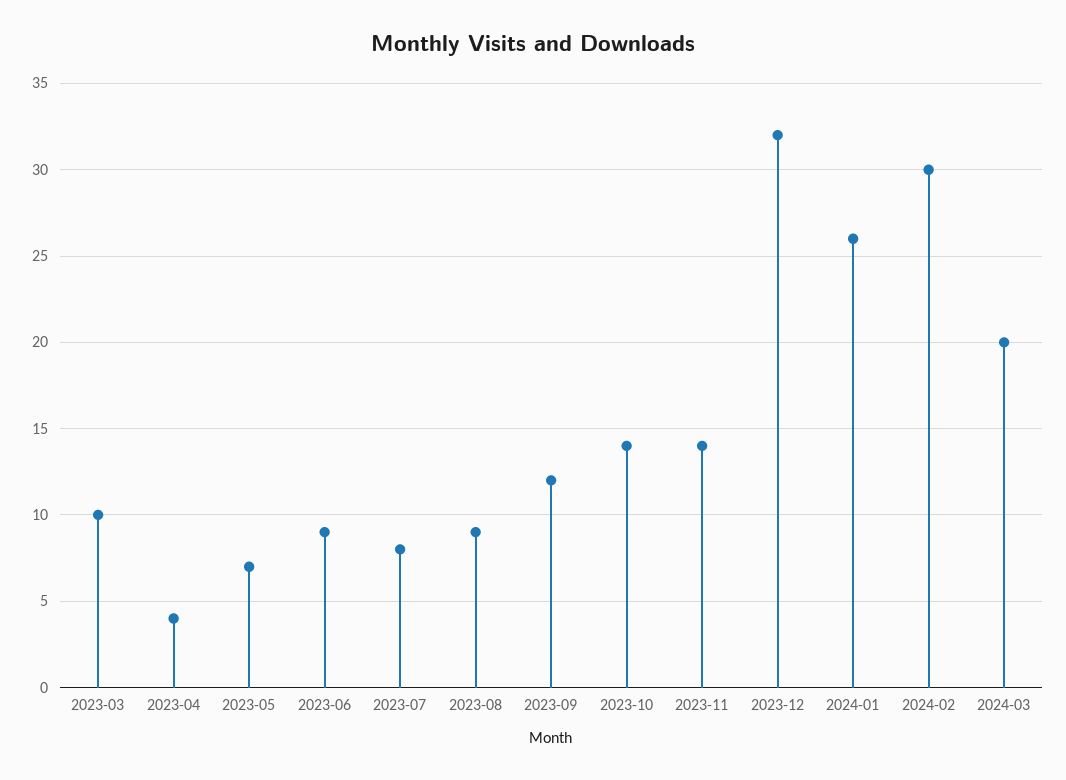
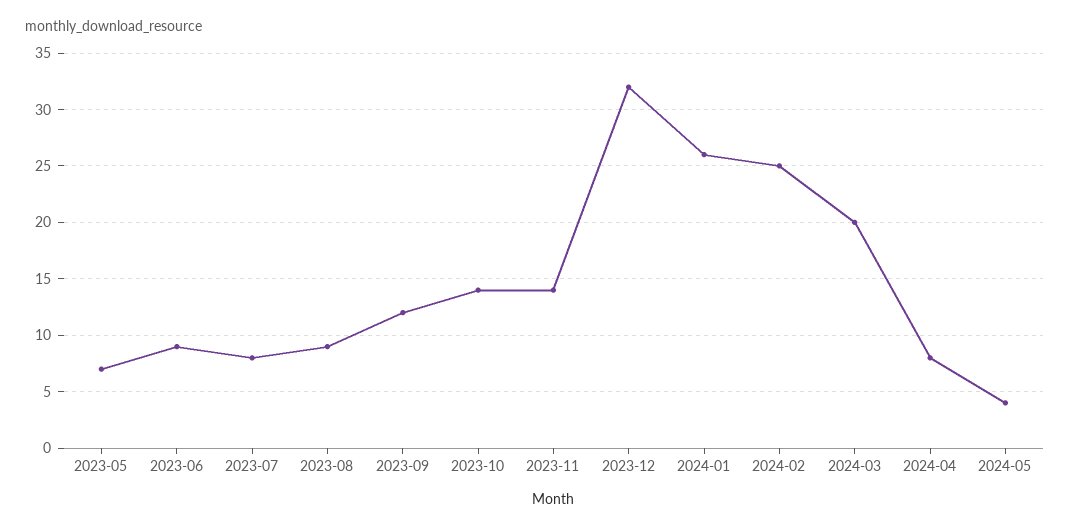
2023-03: 10 -> none
2023-04: 4 -> none
2024-02: 30 -> 25
2024-04: none -> 8
2024-05: none -> 4

